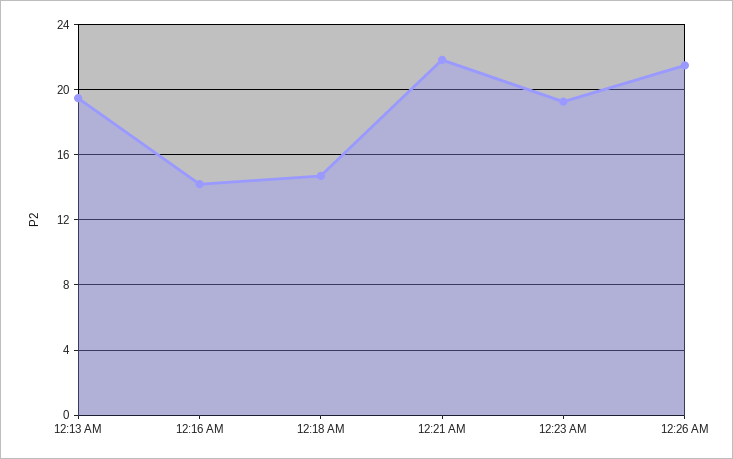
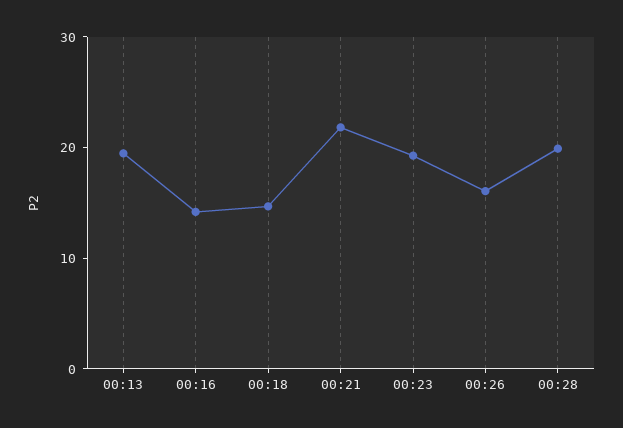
12:26 AM: 21.5 -> 16
00:28: none -> 20

